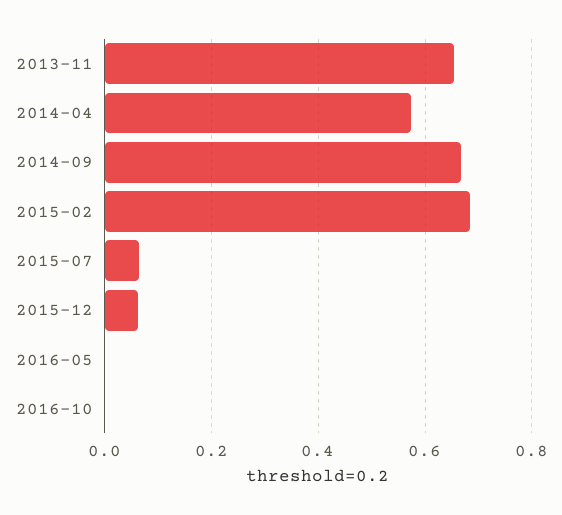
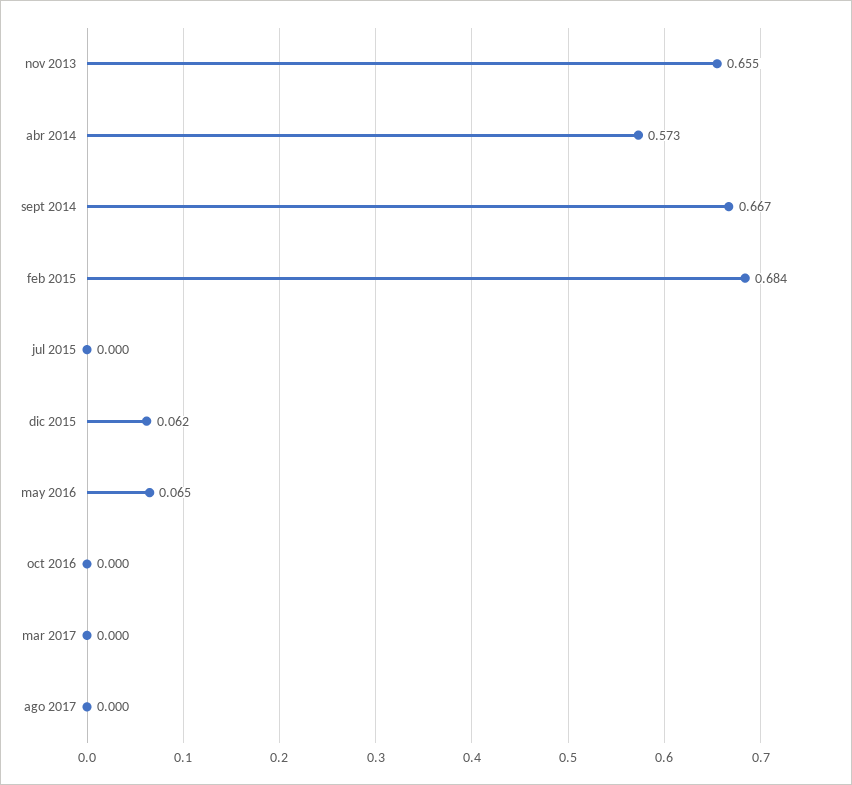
2015-07: 0.06 -> 0
2016-05: 0 -> 0.065
mar 2017: none -> 0
ago 2017: none -> 0

